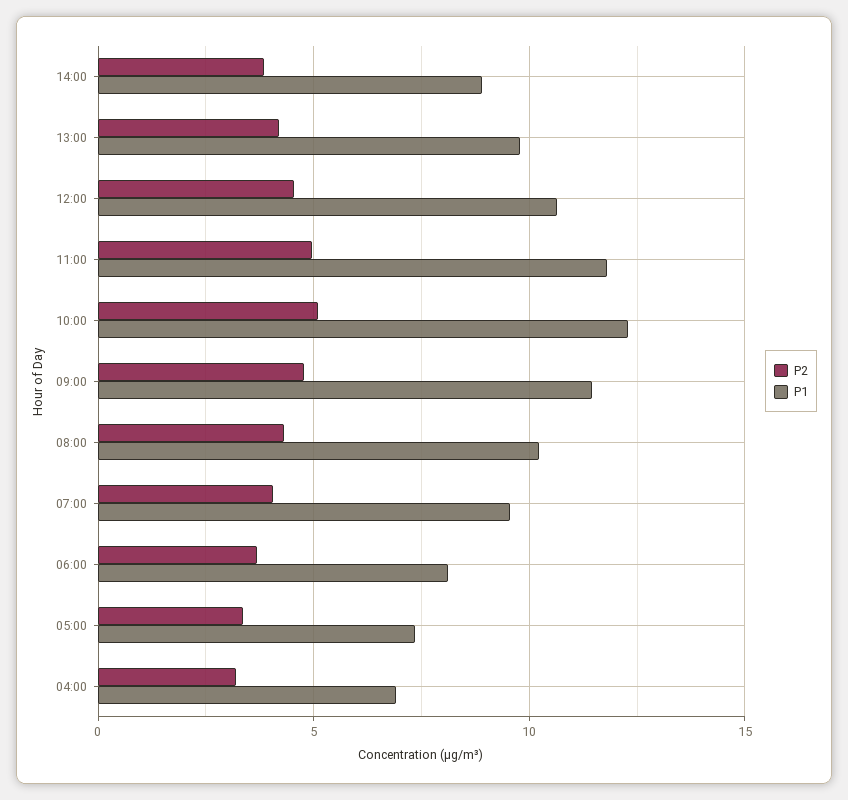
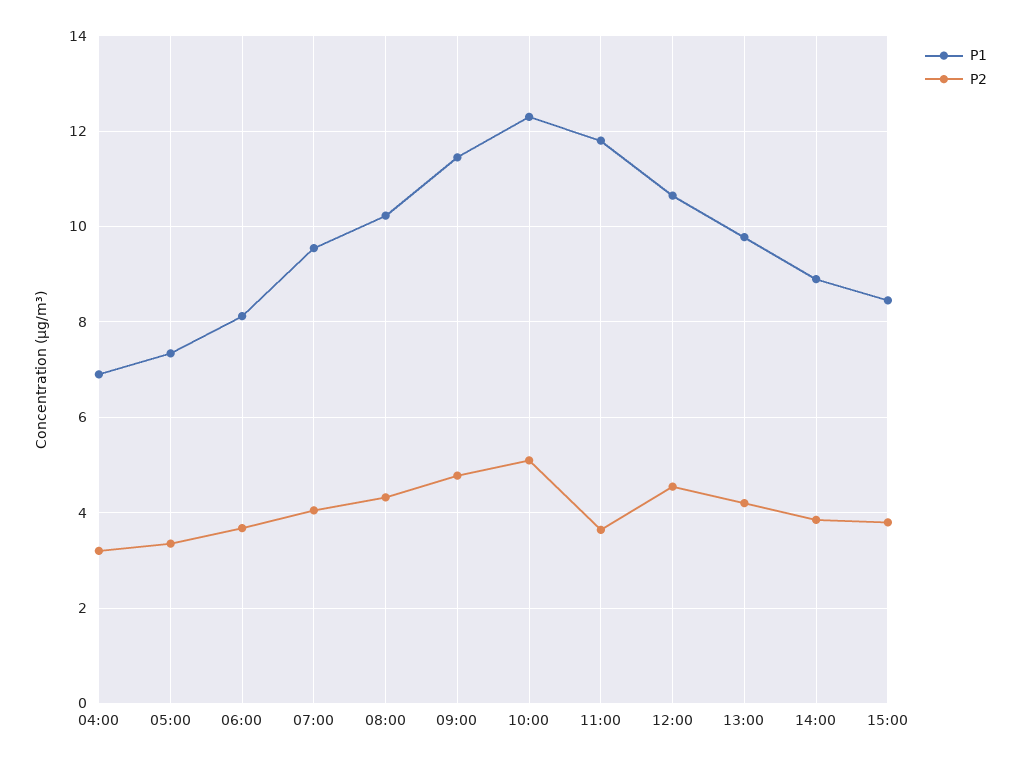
P2, 11:00: 5 -> 3.6
P1, 15:00: none -> 8.4
P2, 15:00: none -> 3.8

